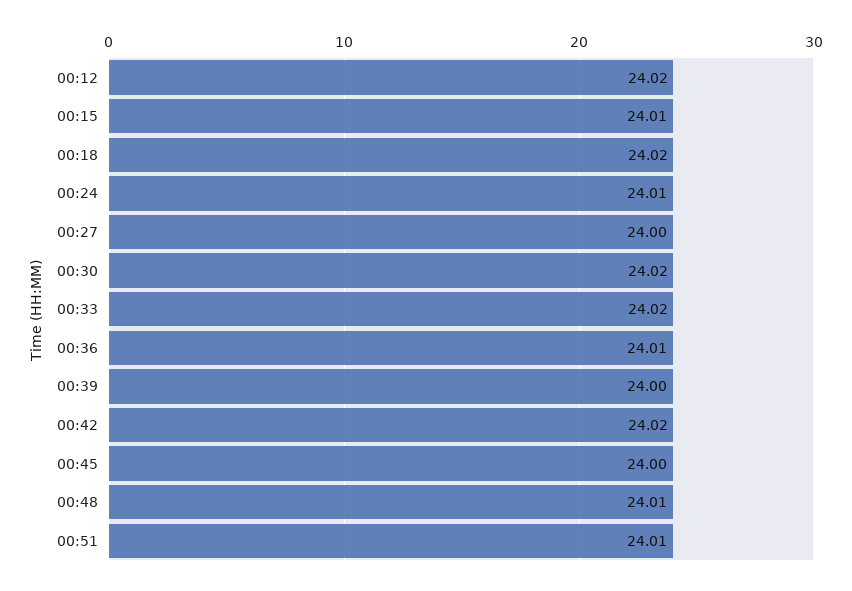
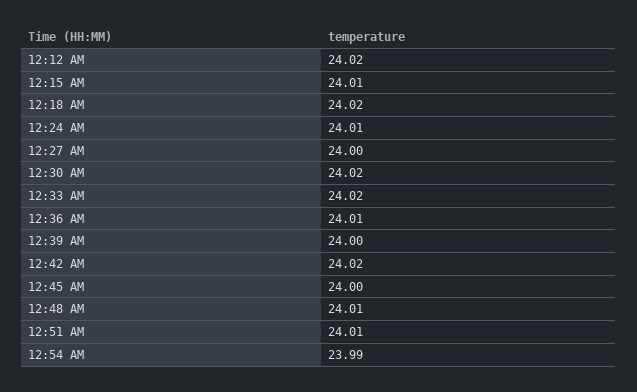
12:54 AM: none -> 23.99

